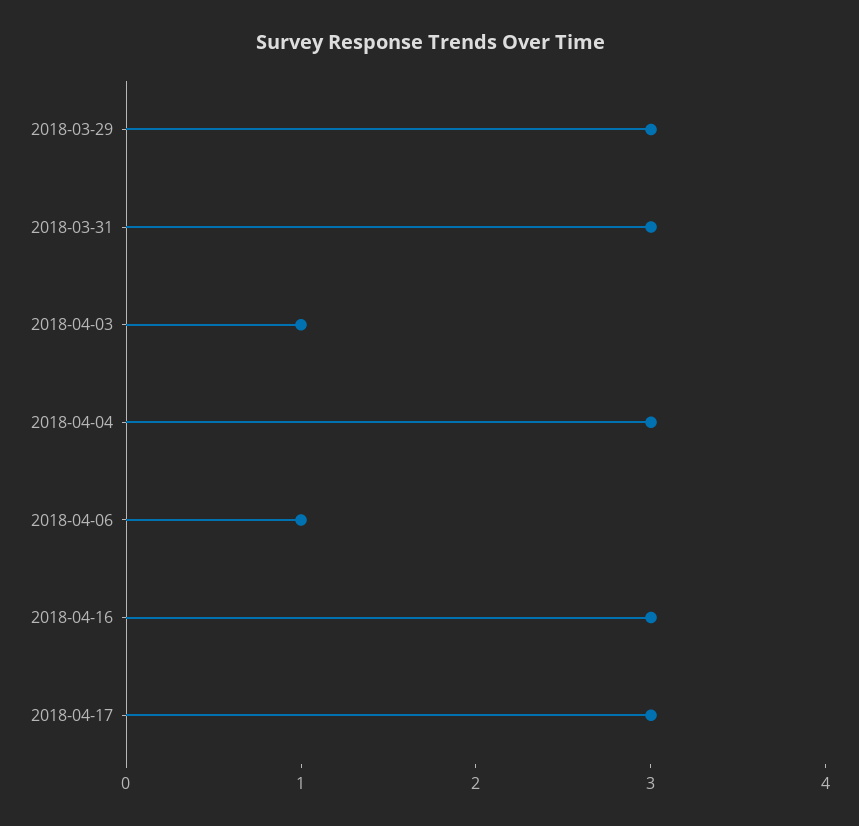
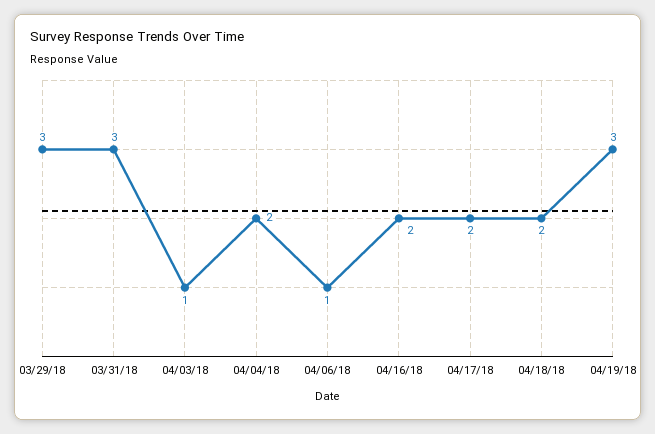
2018-04-04: 3 -> 2
2018-04-16: 3 -> 2
2018-04-17: 3 -> 2
04/18/18: none -> 2
04/19/18: none -> 3

